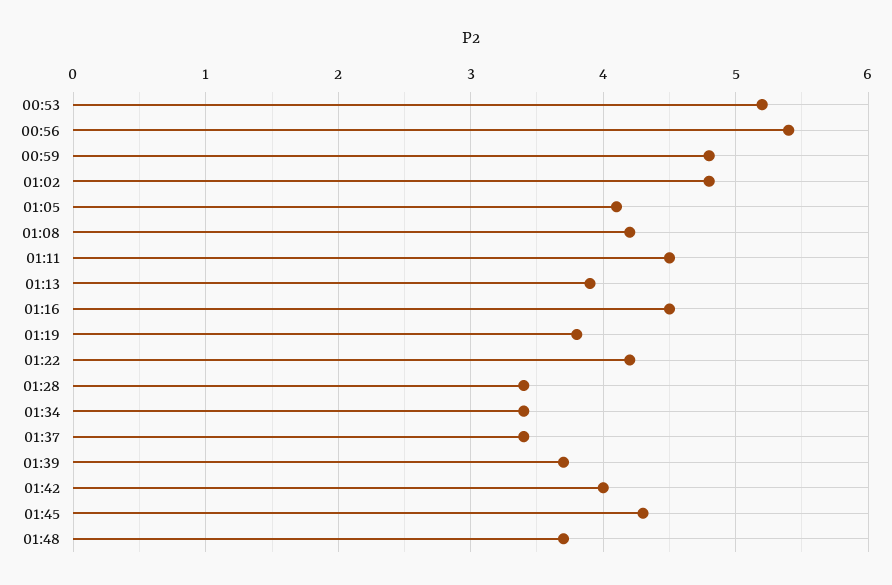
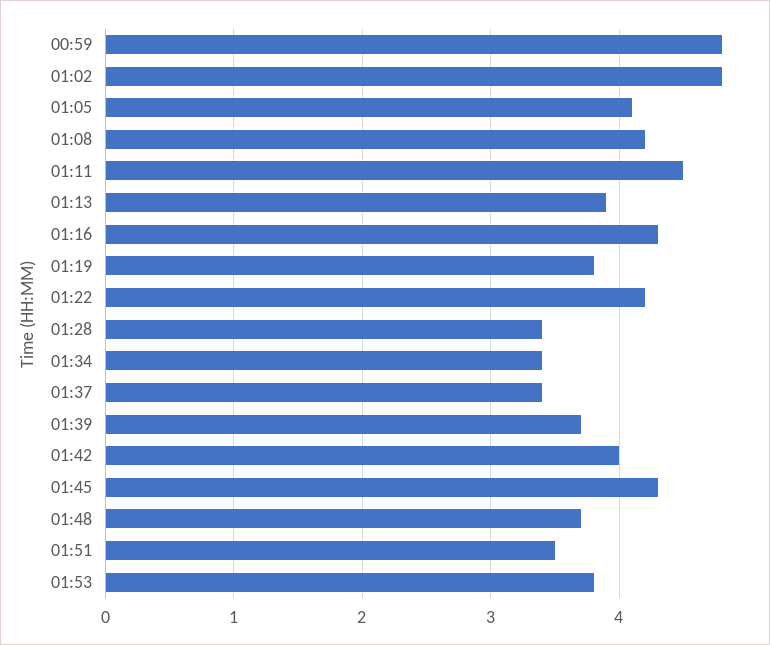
00:53: 5.2 -> none
00:56: 5.4 -> none
01:16: 4.5 -> 4.3
01:51: none -> 3.5
01:53: none -> 3.8

